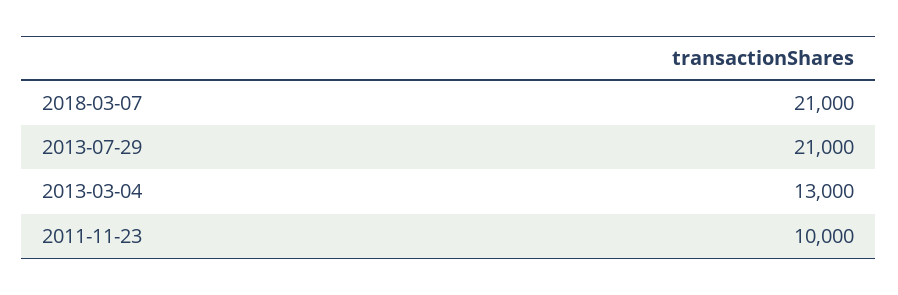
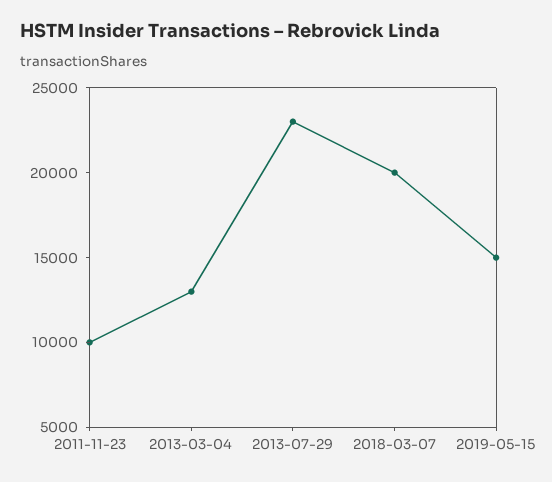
2018-03-07: 21000 -> 20000
2013-07-29: 21000 -> 23000
2019-05-15: none -> 15000

